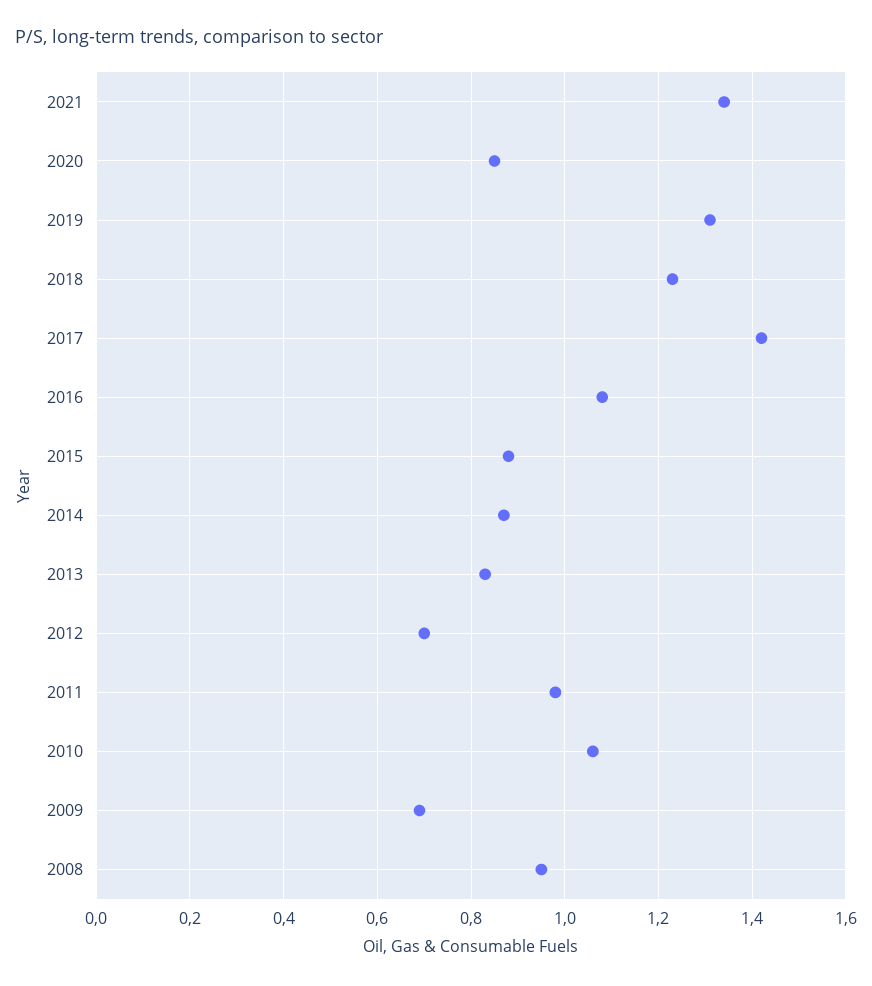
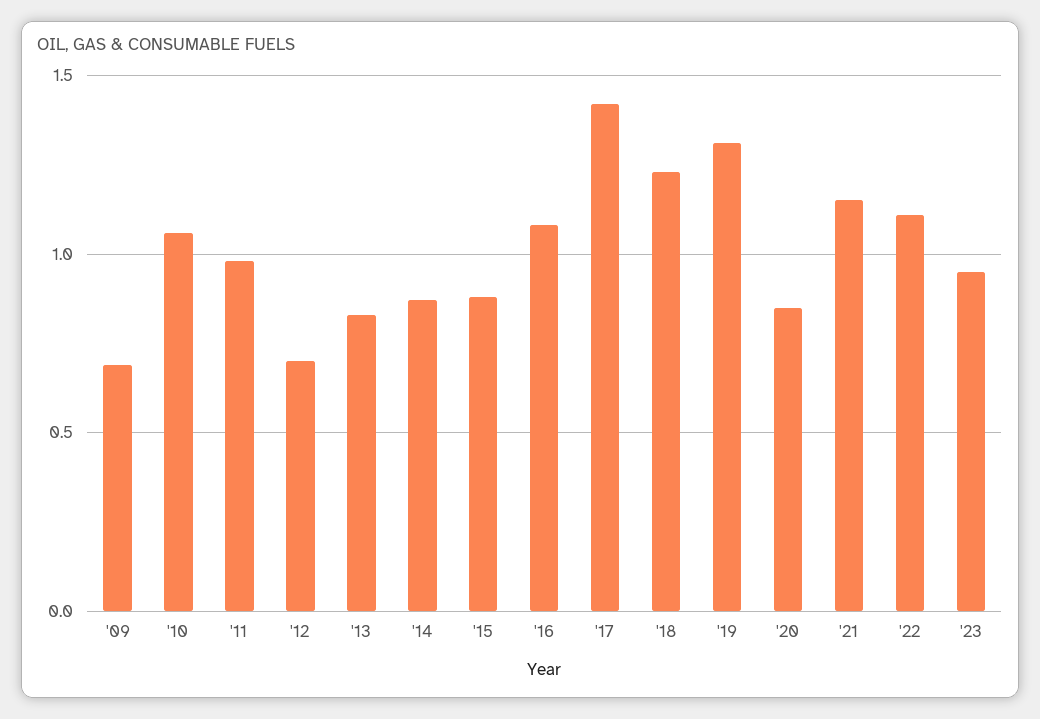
2021: 1.35 -> 1.15
2008: 0.95 -> none
'22: none -> 1.1
'23: none -> 0.95

